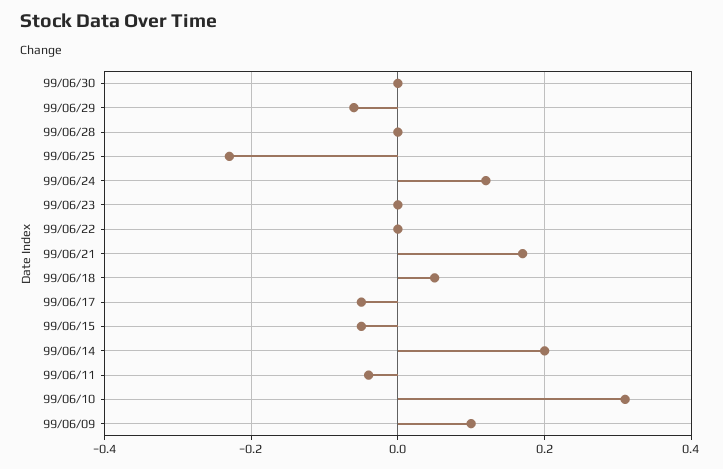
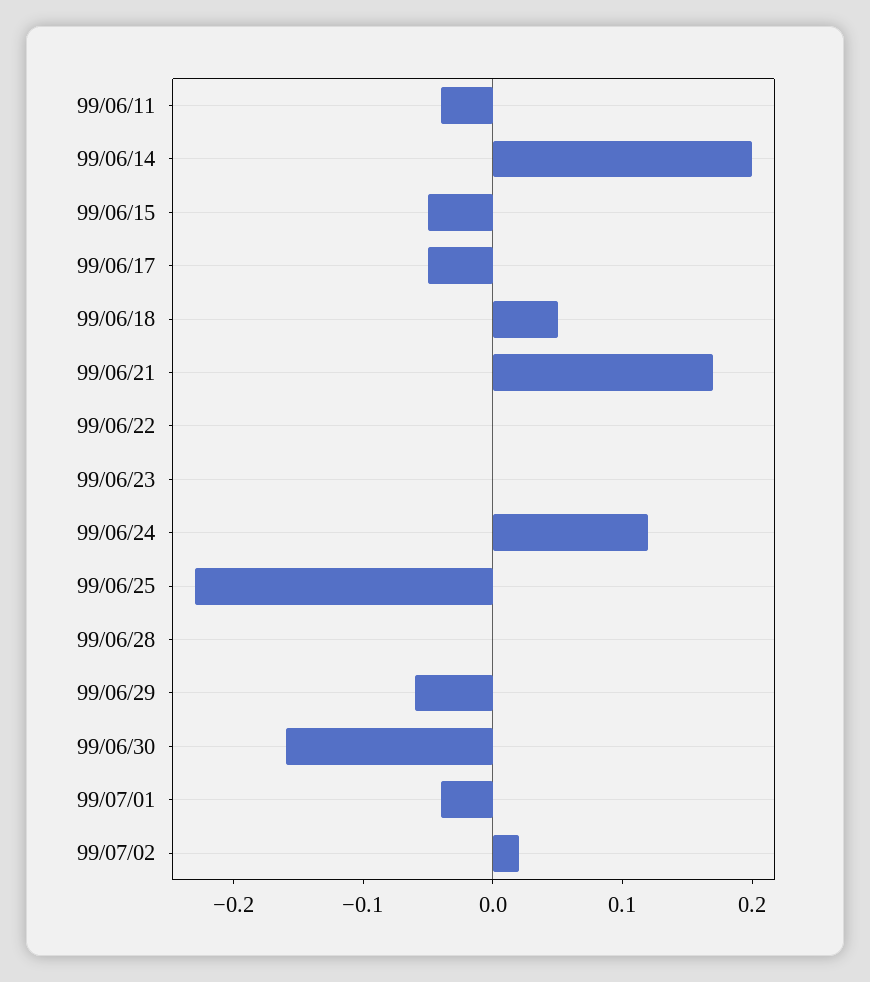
99/06/30: 0 -> -0.16
99/06/10: 0.3 -> none
99/06/09: 0.1 -> none
99/07/01: none -> -0.04
99/07/02: none -> 0.02

